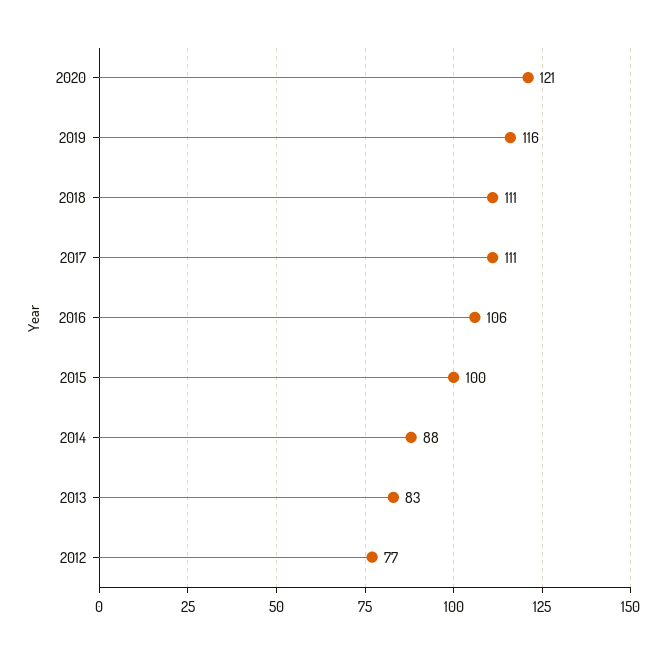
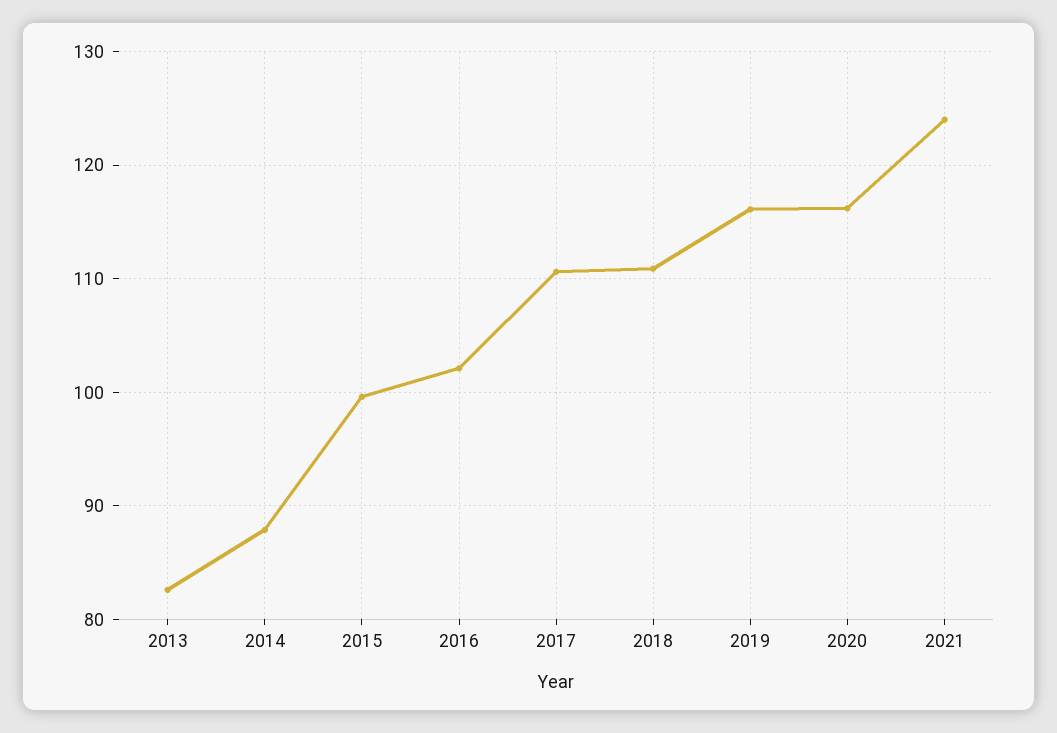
2020: 121 -> 116
2016: 106 -> 102
2012: 77 -> none
2021: none -> 124

